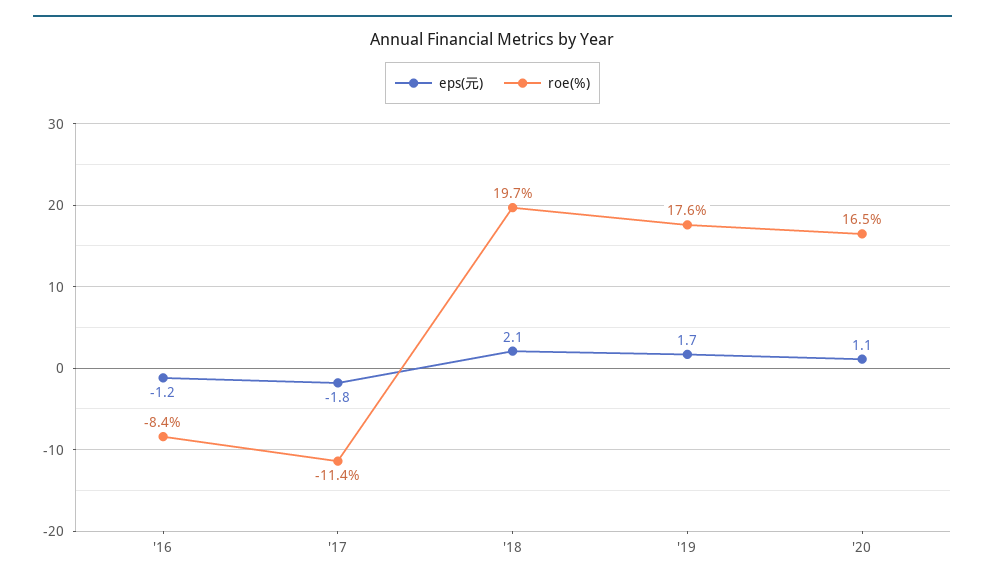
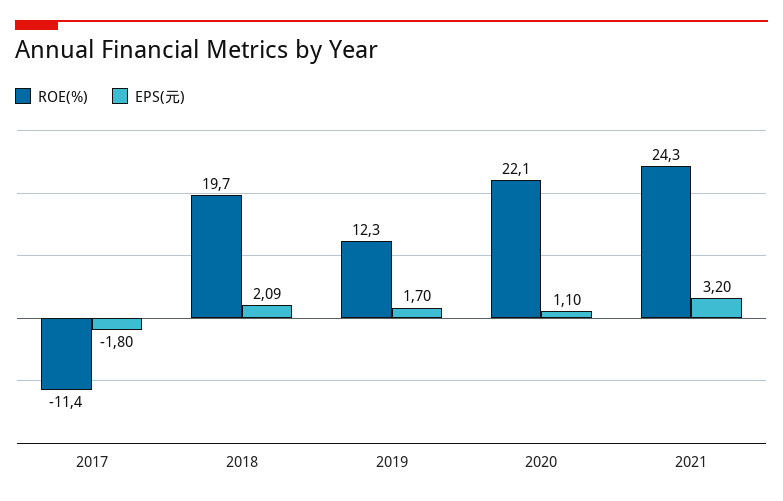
eps(元), '16: -1.2 -> none
roe(%), '16: -8.4 -> none
roe(%), '19: 17.6 -> 12.3
roe(%), '20: 16.5 -> 22.1
roe(%), 2021: none -> 24.3
eps(元), 2021: none -> 3.2

